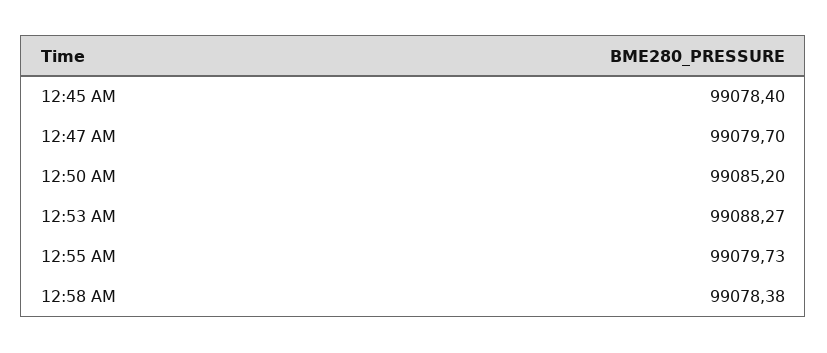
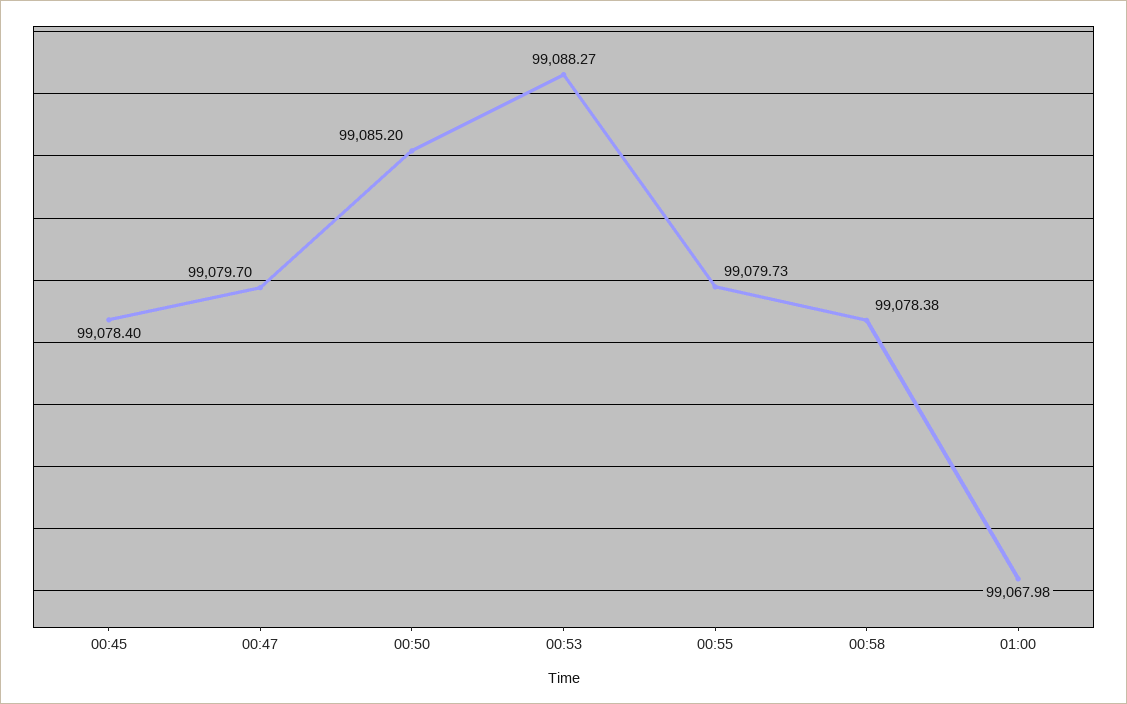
01:00: none -> 99067.98

